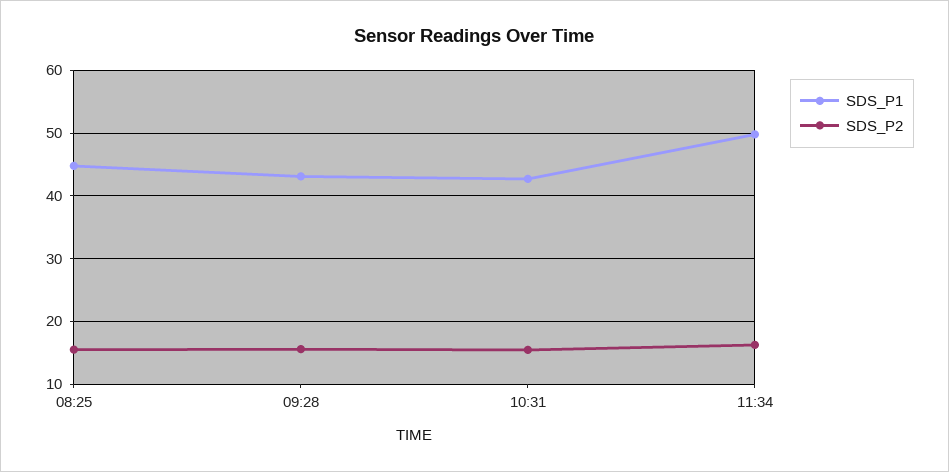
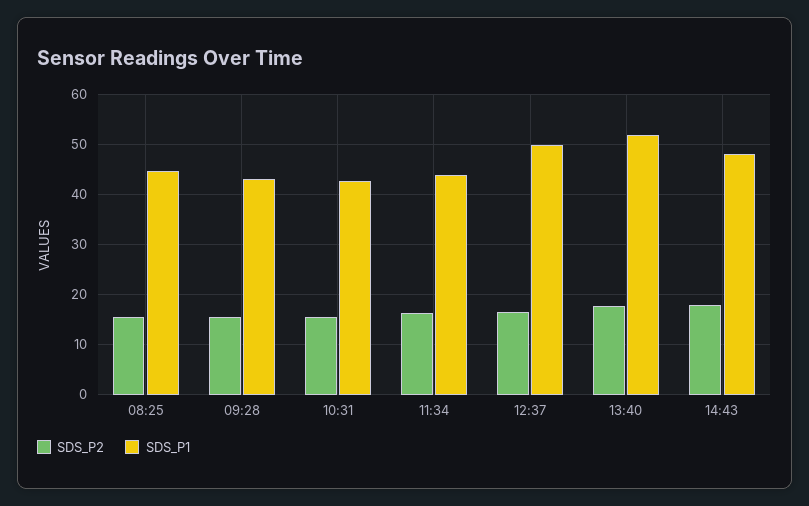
SDS_P1, 11:34: 50 -> 44
SDS_P2, 12:37: none -> 16
SDS_P1, 12:37: none -> 50
SDS_P2, 13:40: none -> 18
SDS_P1, 13:40: none -> 52
SDS_P2, 14:43: none -> 18
SDS_P1, 14:43: none -> 48

